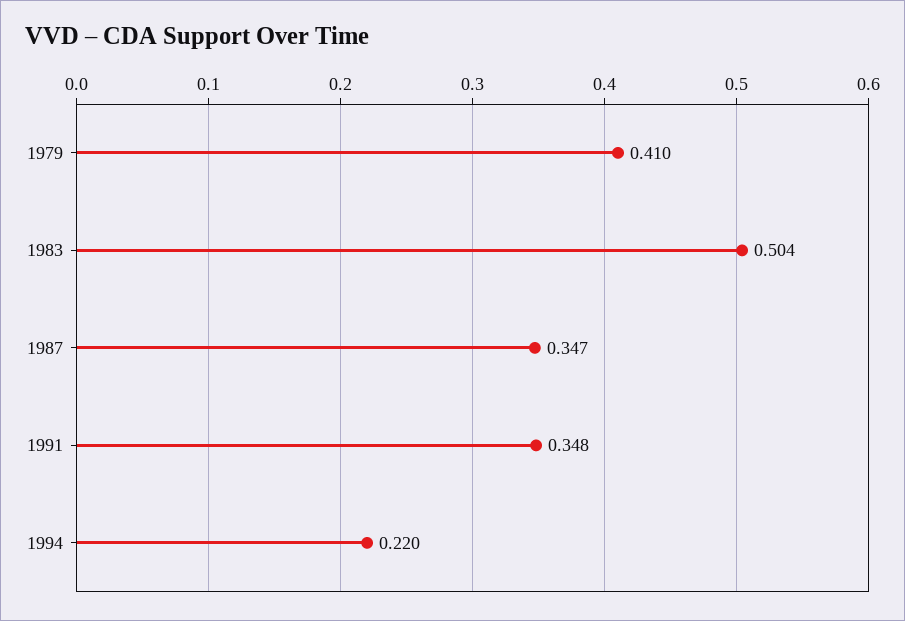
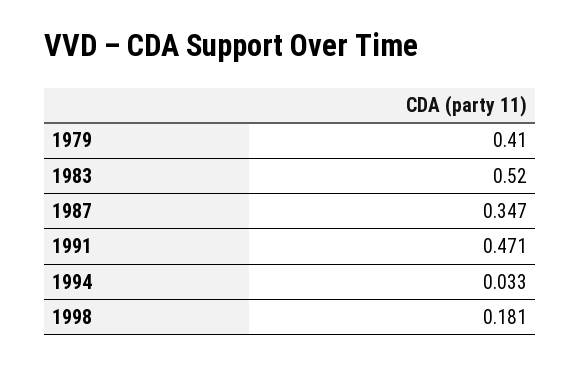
1983: 0.504 -> 0.52
1991: 0.348 -> 0.471
1994: 0.22 -> 0.033
1998: none -> 0.181

